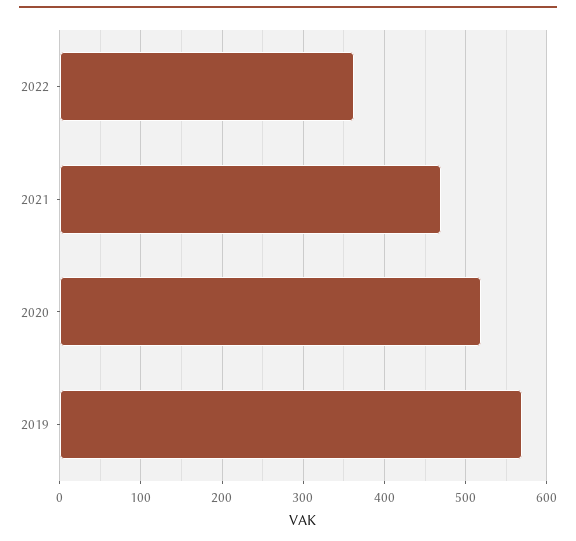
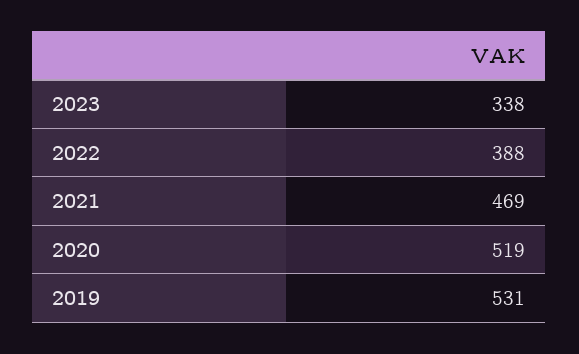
2022: 360 -> 388
2019: 570 -> 531
2023: none -> 338

